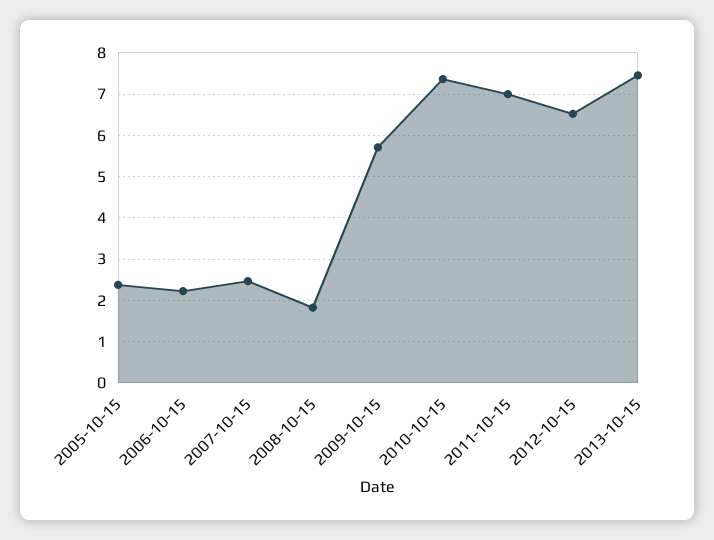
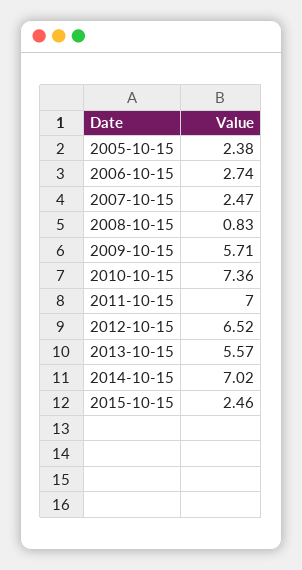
2006-10-15: 2.2 -> 2.74
2008-10-15: 1.8 -> 0.83
2013-10-15: 7.4 -> 5.57
2014-10-15: none -> 7.02
2015-10-15: none -> 2.46

